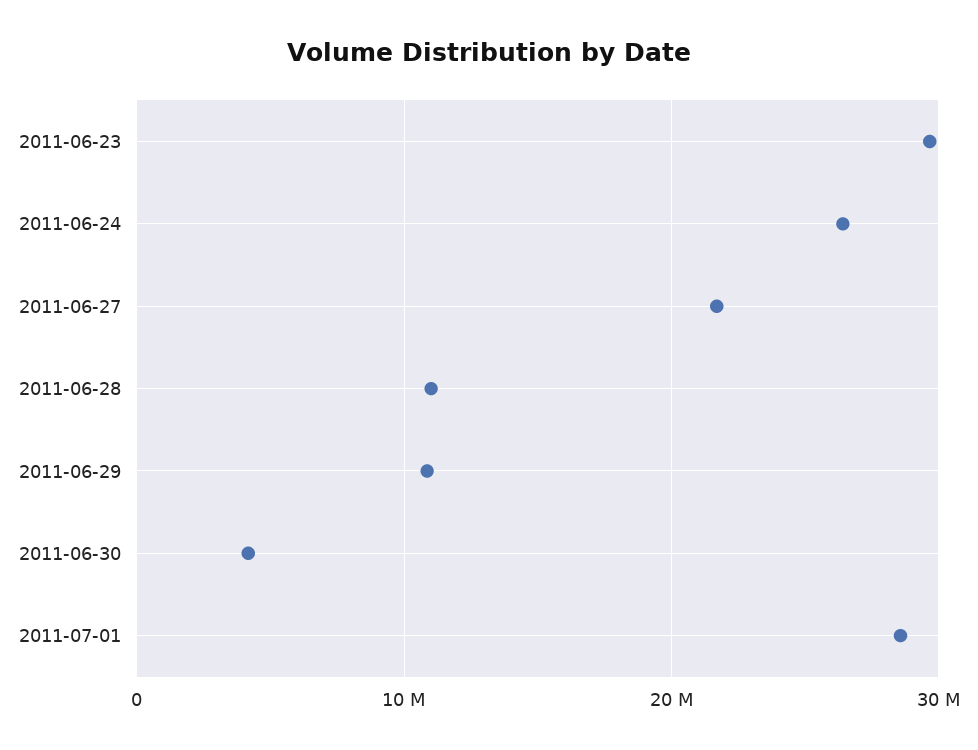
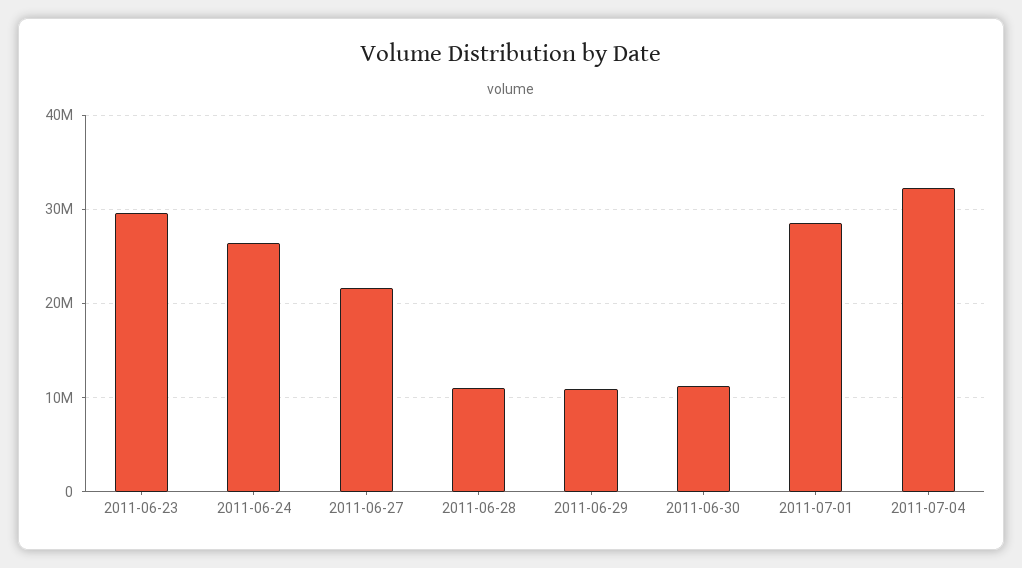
2011-06-30: 4000000 -> 11000000
2011-07-04: none -> 32000000

